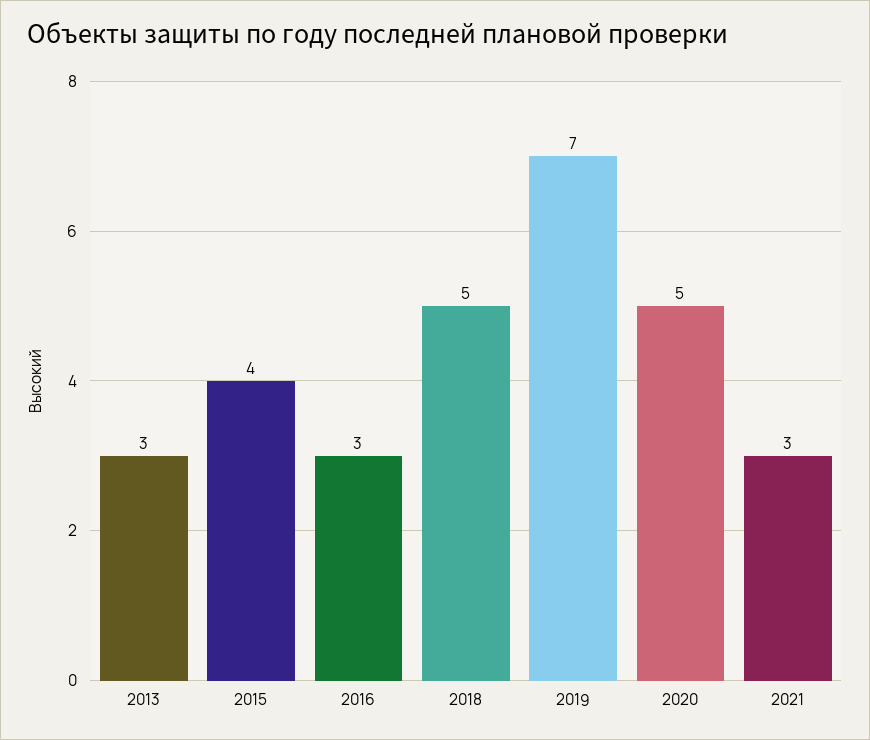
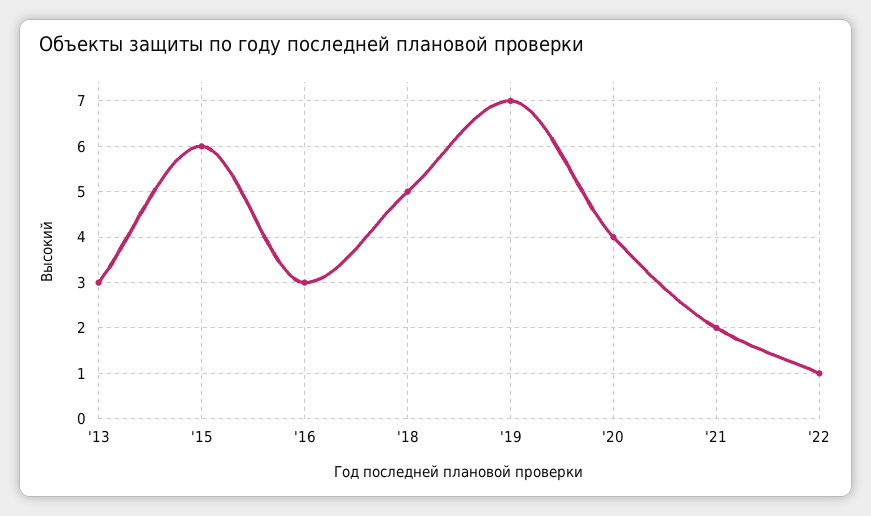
2015: 4 -> 6
2020: 5 -> 4
2021: 3 -> 2
'22: none -> 1

